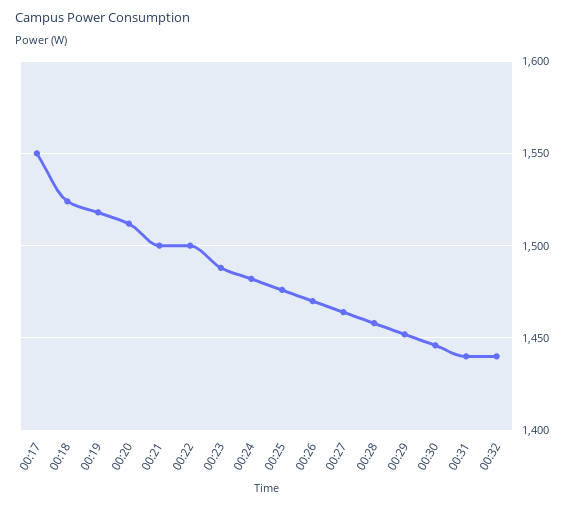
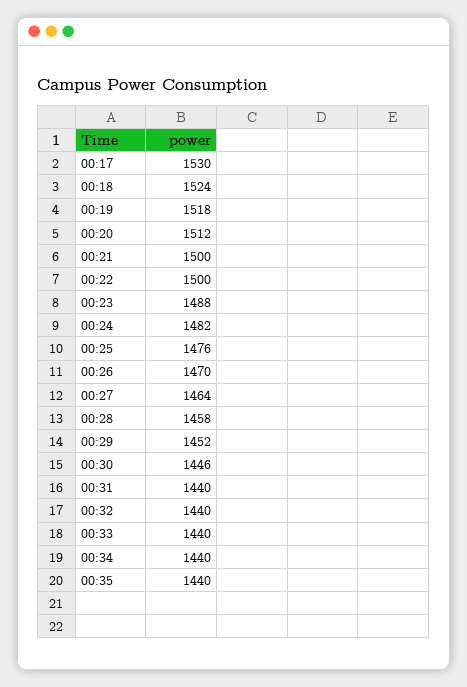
00:17: 1550 -> 1530
00:33: none -> 1440
00:34: none -> 1440
00:35: none -> 1440

